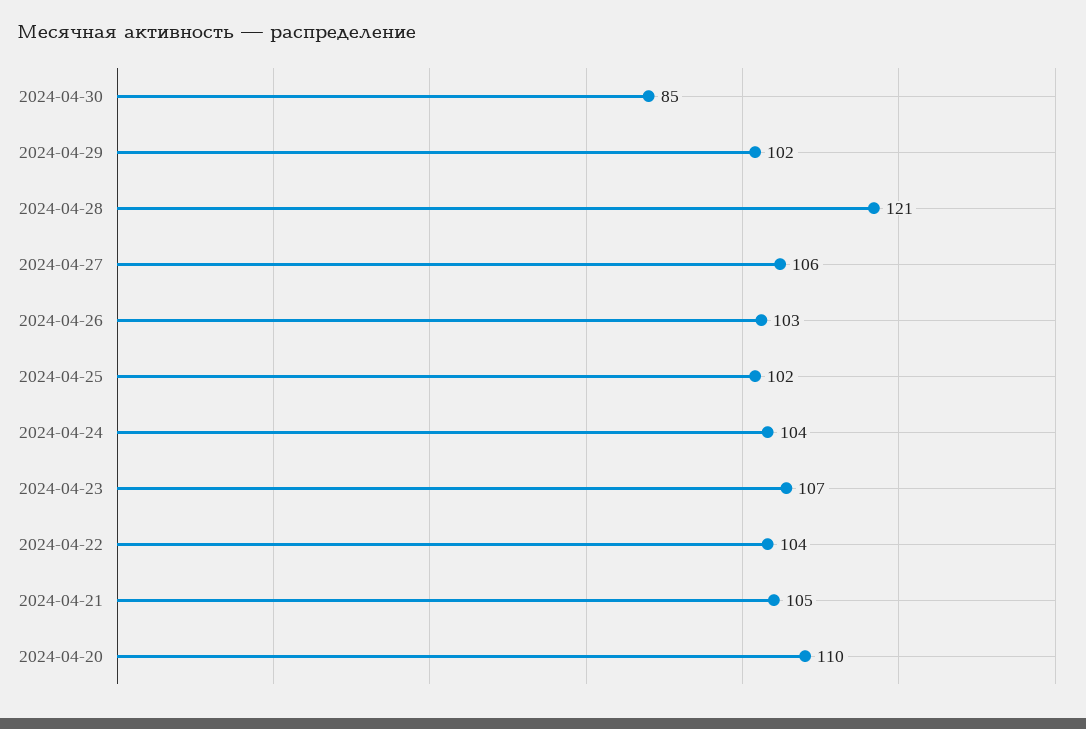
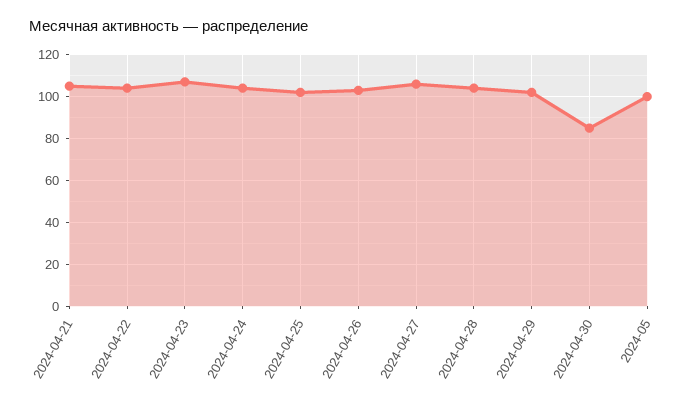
2024-04-28: 121 -> 105
2024-04-20: 110 -> none
2024-05: none -> 100

